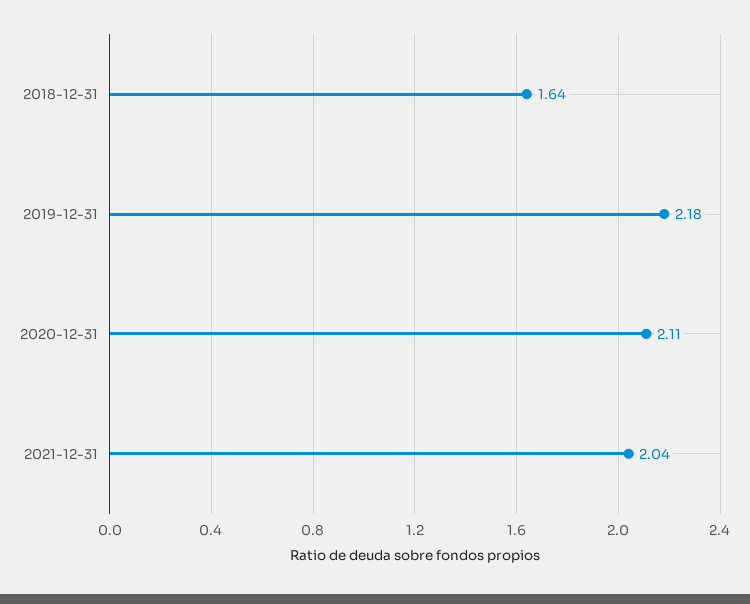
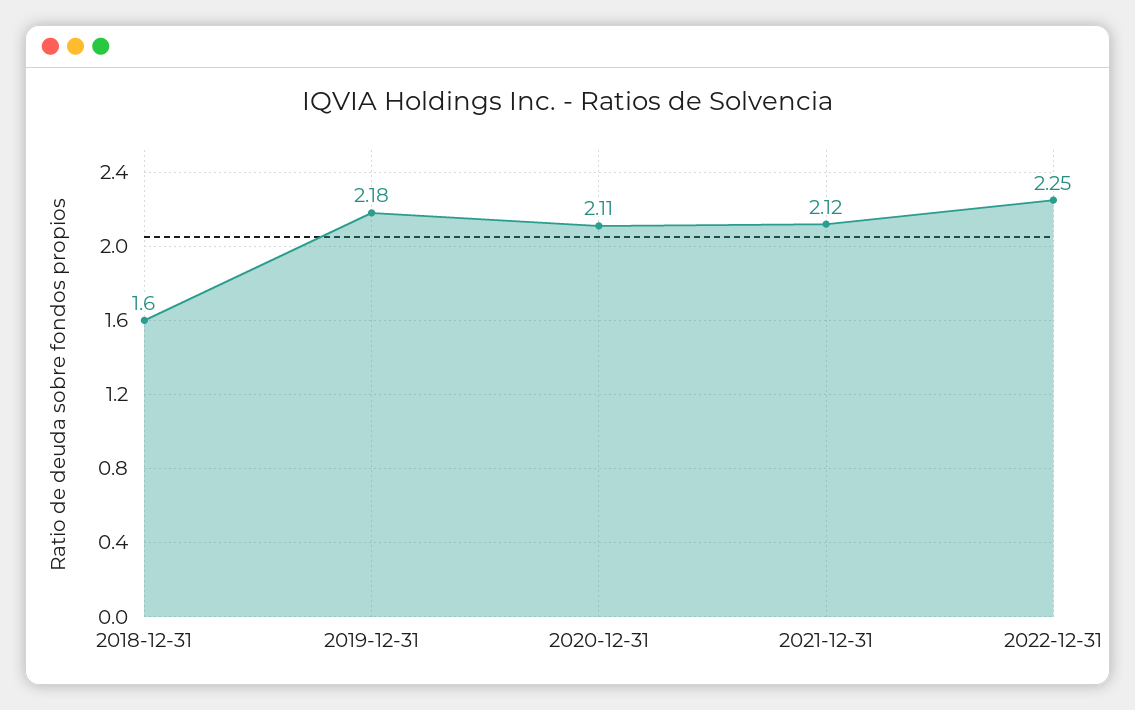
2018-12-31: 1.64 -> 1.6
2021-12-31: 2.04 -> 2.12
2022-12-31: none -> 2.25

